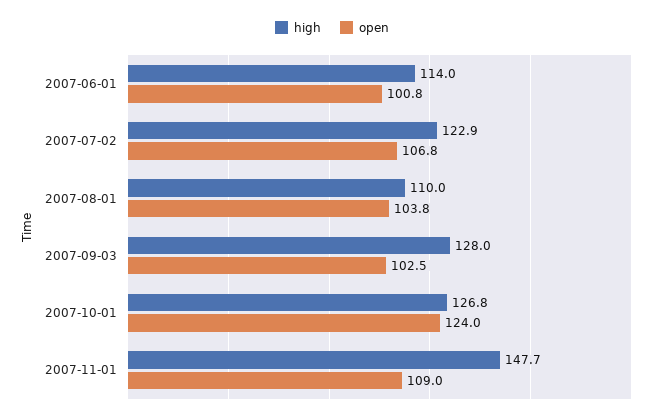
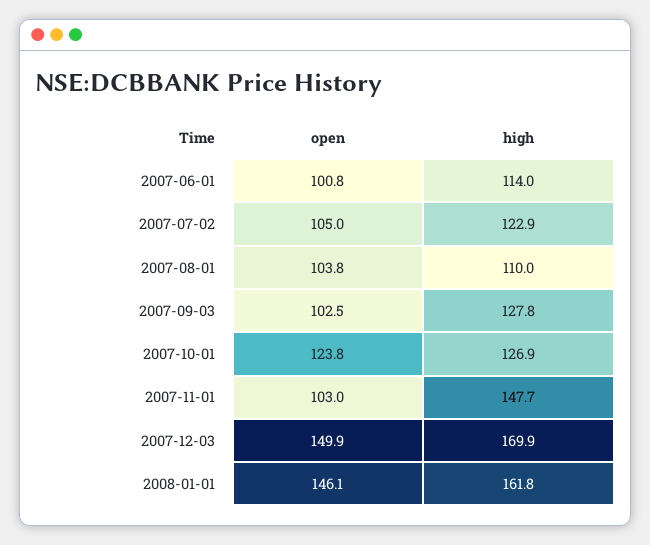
open, 2007-07-02: 106.8 -> 105
high, 2007-09-03: 128 -> 127.8
high, 2007-10-01: 126.8 -> 126.9
open, 2007-10-01: 124 -> 123.8
open, 2007-11-01: 109 -> 103
open, 2007-12-03: none -> 149.9
high, 2007-12-03: none -> 169.9
open, 2008-01-01: none -> 146.1
high, 2008-01-01: none -> 161.8

